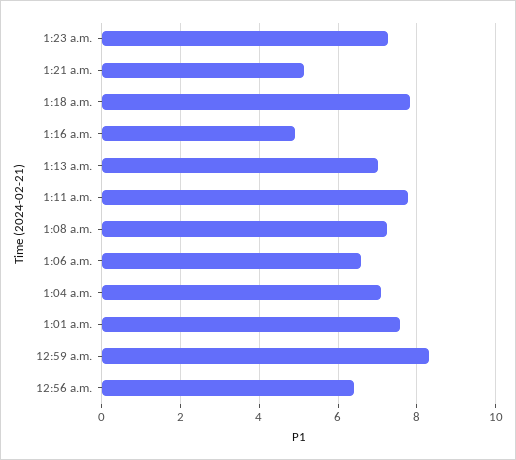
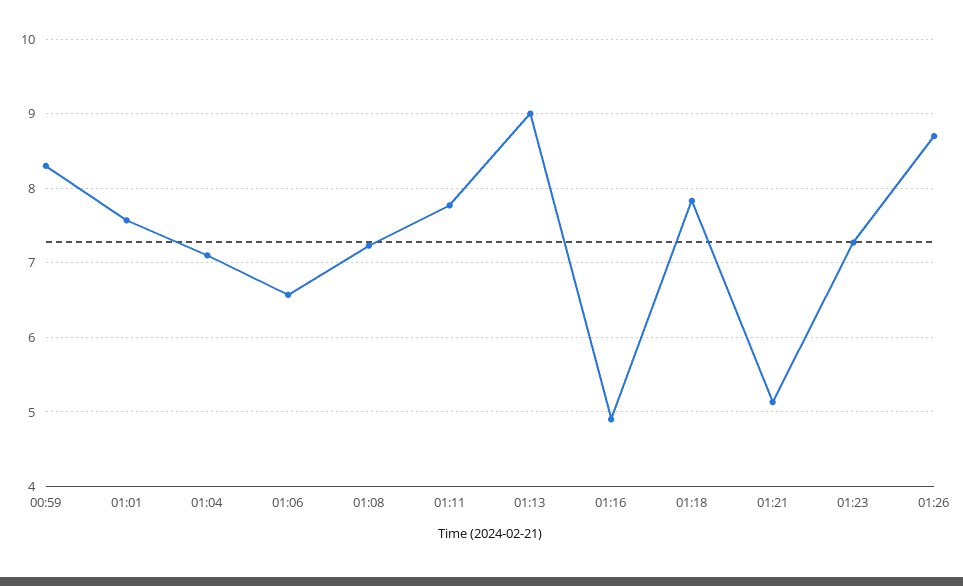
1:13 a.m.: 7 -> 9
12:56 a.m.: 6.4 -> none
01:26: none -> 8.7

